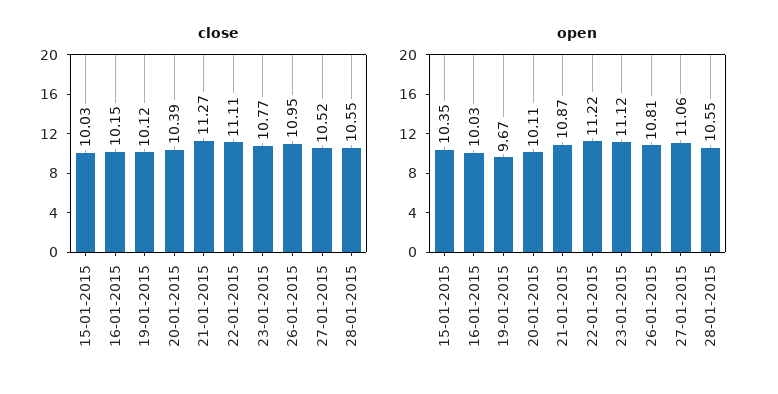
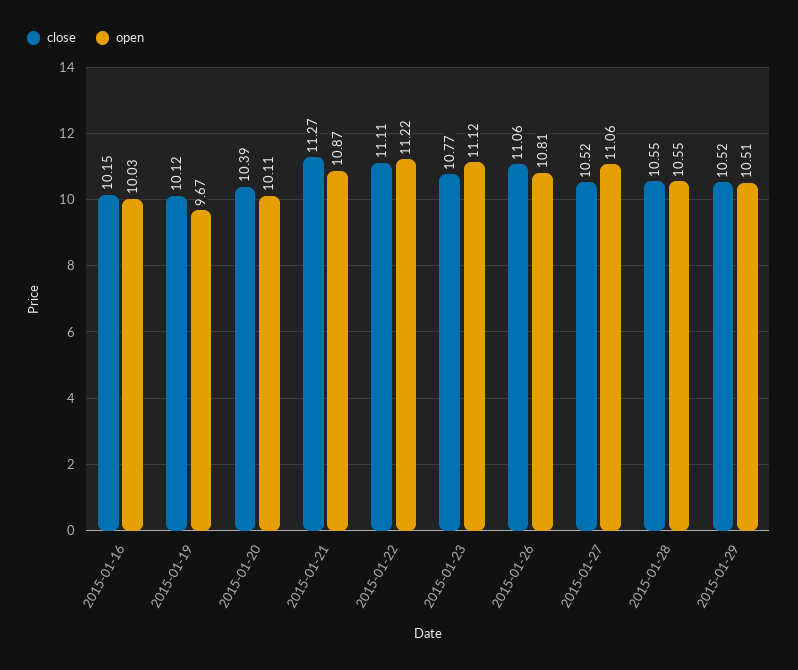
close, 15-01-2015: 10.03 -> none
close, 26-01-2015: 10.95 -> 11.06
open, 15-01-2015: 10.35 -> none
close, 2015-01-29: none -> 10.52
open, 2015-01-29: none -> 10.51

